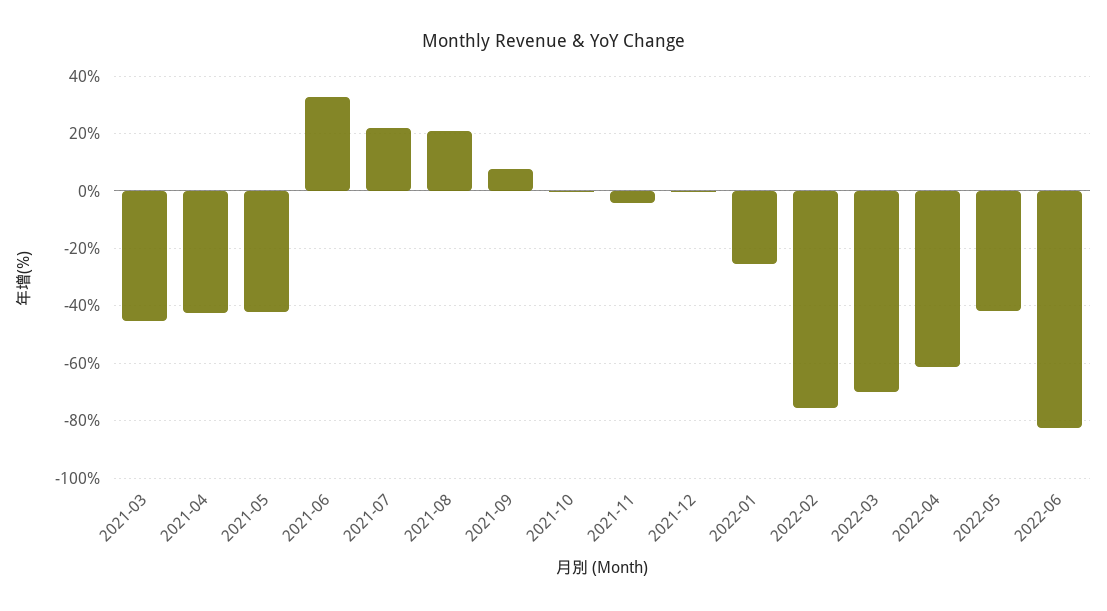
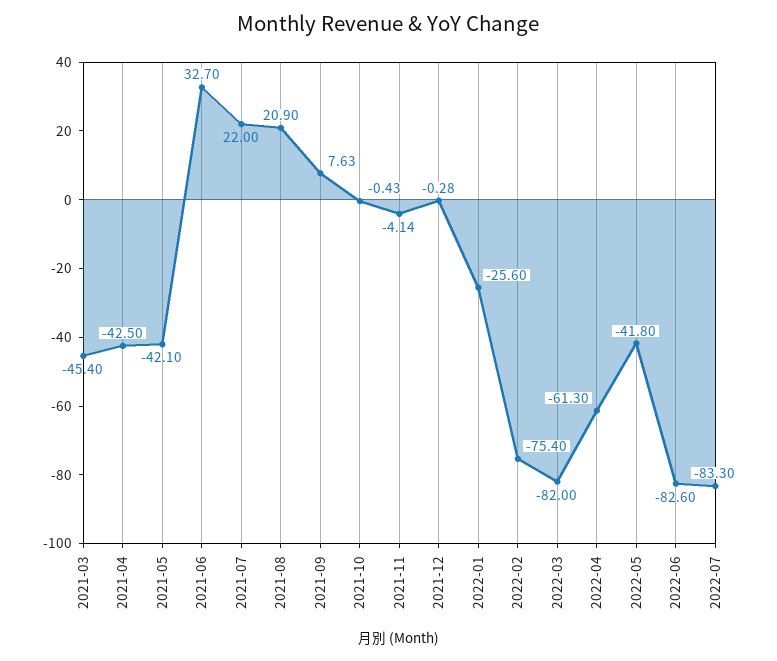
2022-03: -70 -> -82
2022-07: none -> -83.3

